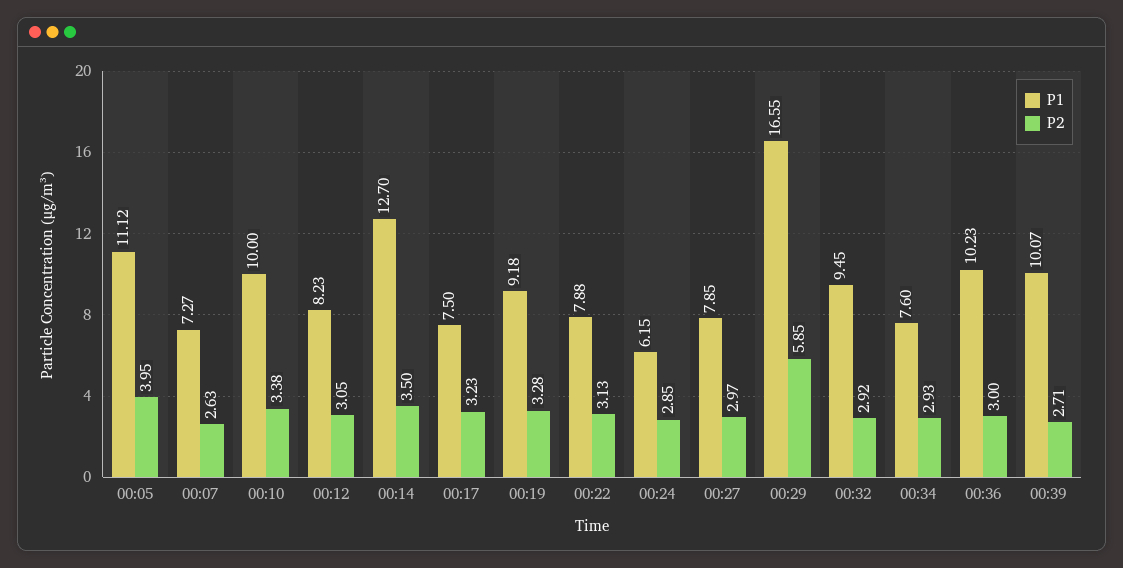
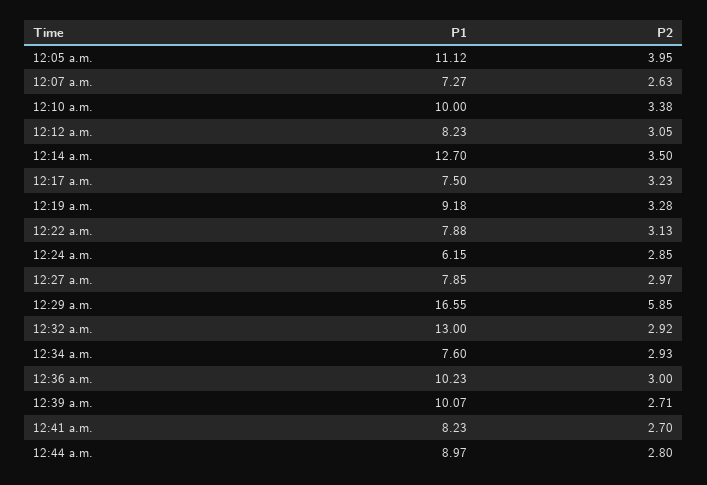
P1, 00:32: 9.45 -> 13
P1, 12:41 a.m.: none -> 8.23
P2, 12:41 a.m.: none -> 2.7
P1, 12:44 a.m.: none -> 8.97
P2, 12:44 a.m.: none -> 2.8

